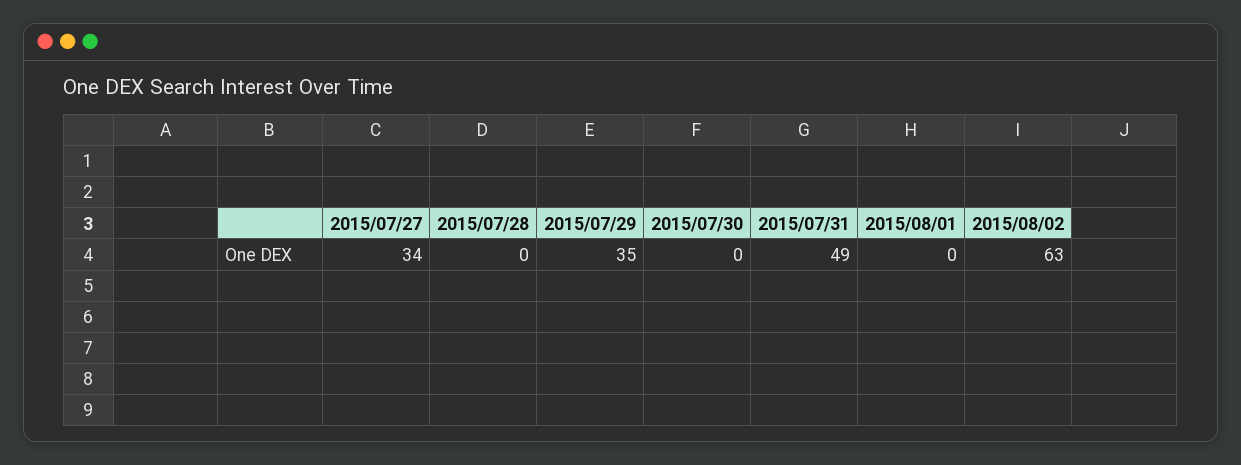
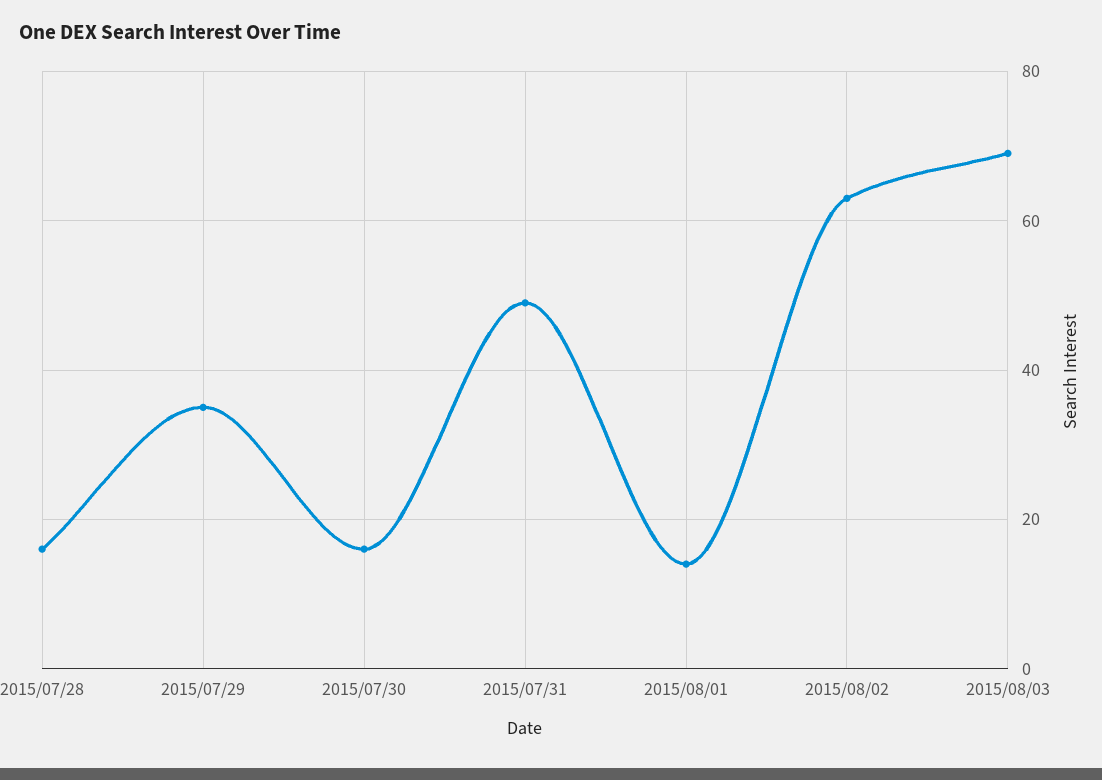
2015/07/27: 34 -> none
2015/07/28: 0 -> 15
2015/07/30: 0 -> 15
2015/08/01: 0 -> 15
2015/08/03: none -> 70

